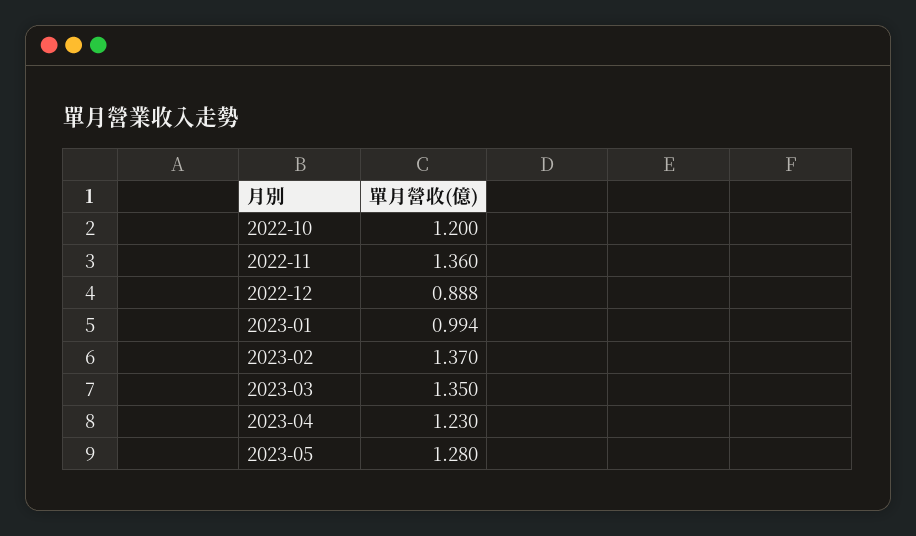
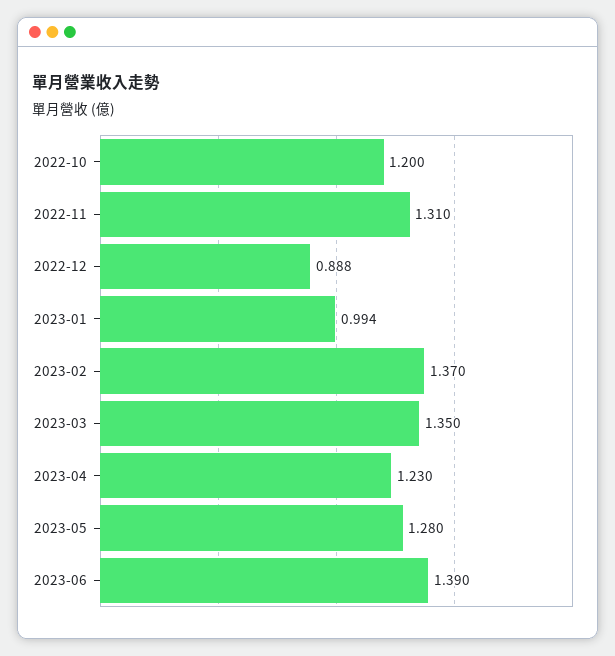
2022-11: 1.36 -> 1.31
2023-06: none -> 1.39

